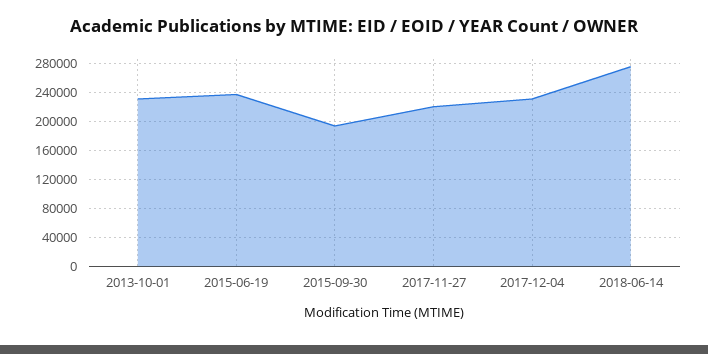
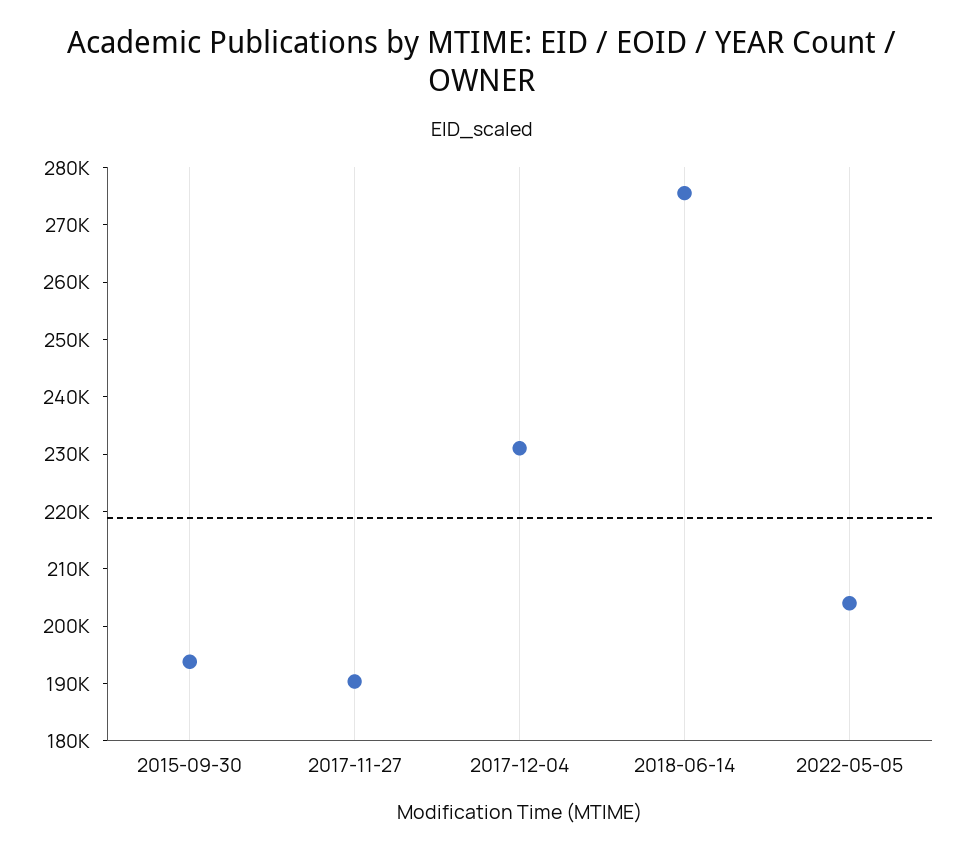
2013-10-01: 230000 -> none
2015-06-19: 240000 -> none
2017-11-27: 220000 -> 190000
2022-05-05: none -> 204000

